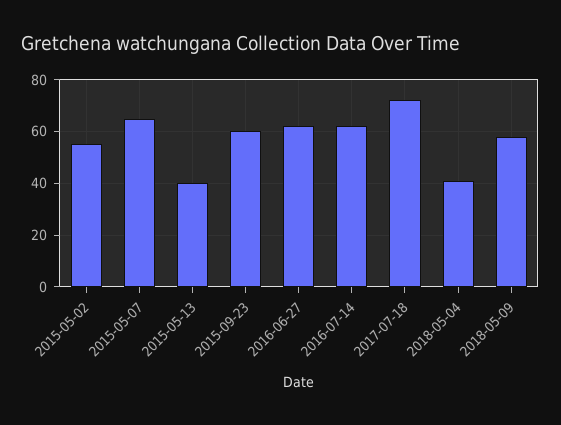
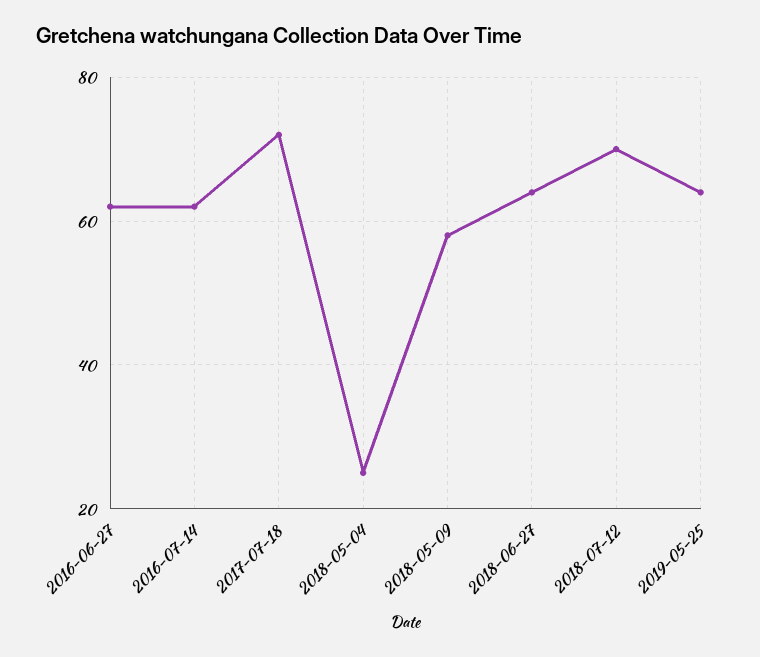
2015-05-02: 55 -> none
2015-05-07: 65 -> none
2015-05-13: 40 -> none
2015-09-23: 60 -> none
2018-05-04: 40 -> 25
2018-06-27: none -> 65
2018-07-12: none -> 70
2019-05-25: none -> 65

